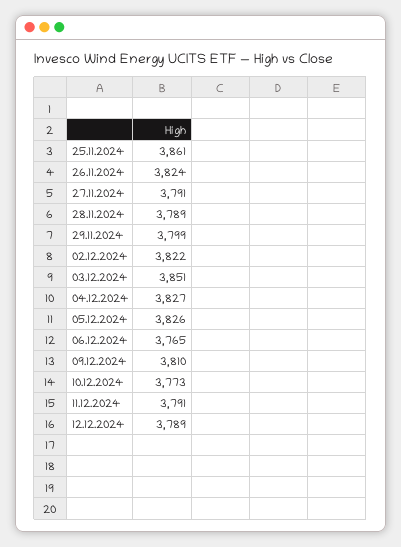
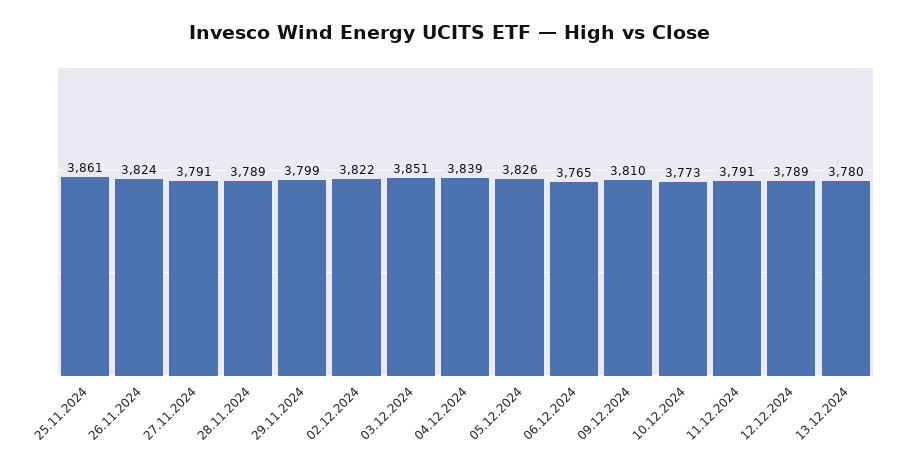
04.12.2024: 3827 -> 3839
13.12.2024: none -> 3780

